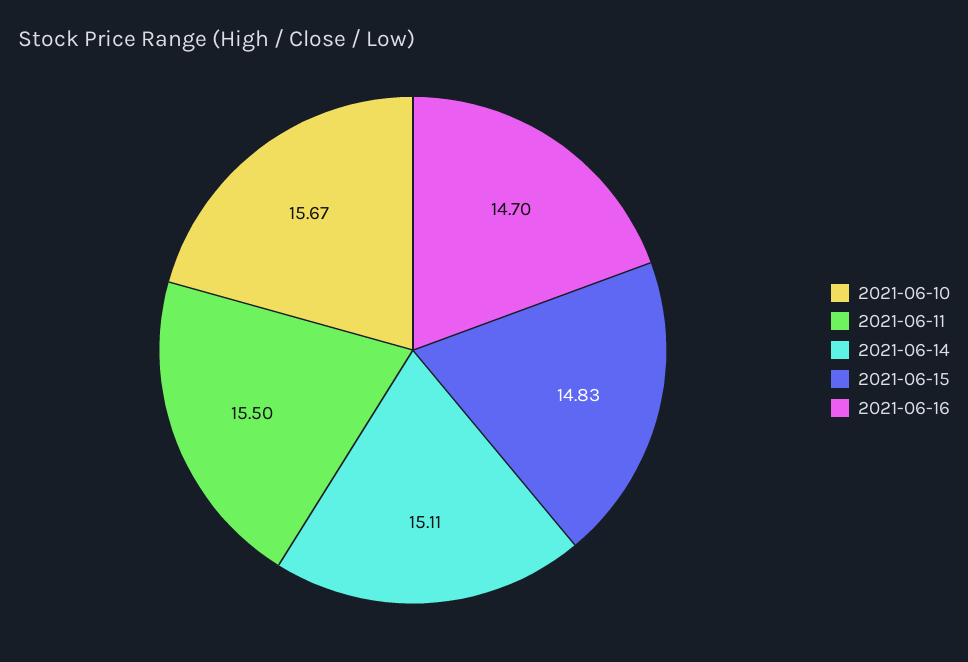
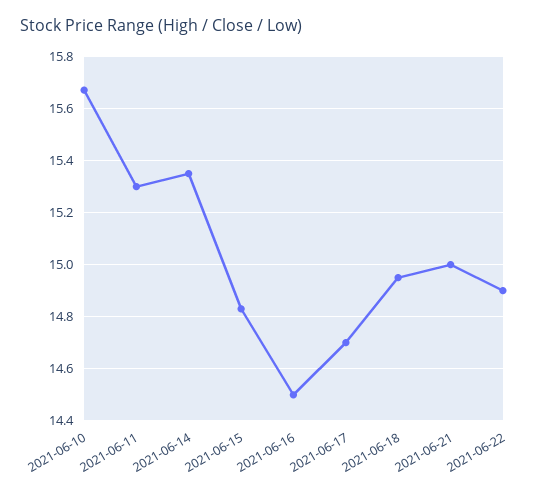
2021-06-11: 15.5 -> 15.3
2021-06-14: 15.11 -> 15.35
2021-06-16: 14.7 -> 14.5
2021-06-17: none -> 14.7
2021-06-18: none -> 14.95
2021-06-21: none -> 15
2021-06-22: none -> 14.9

